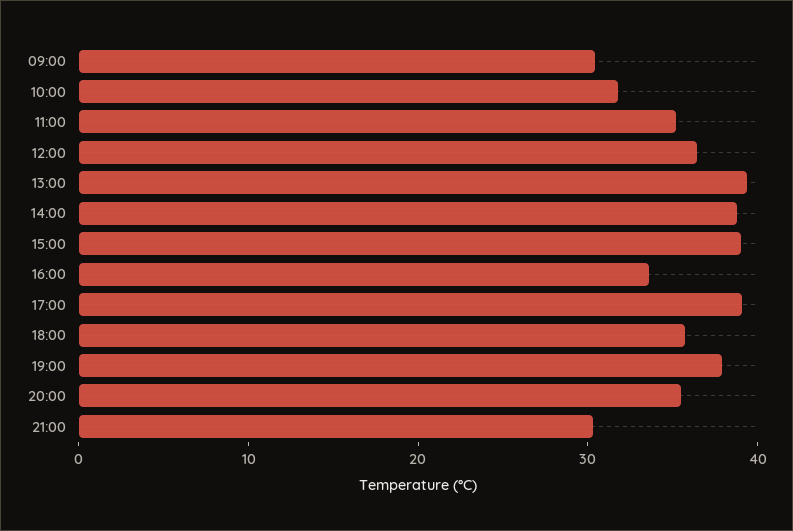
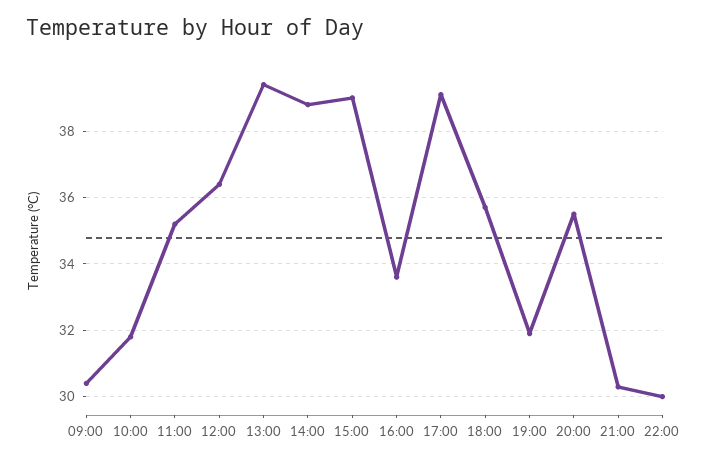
19:00: 38 -> 32
22:00: none -> 30

